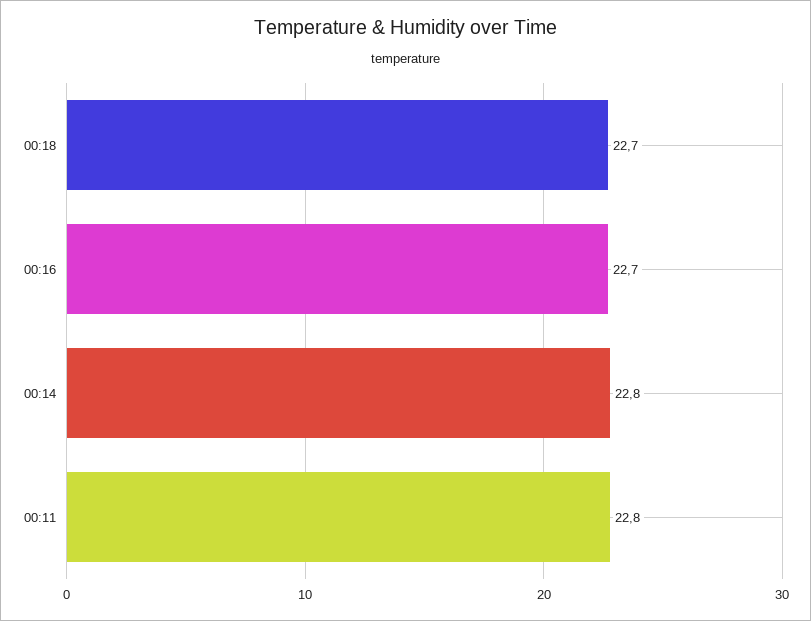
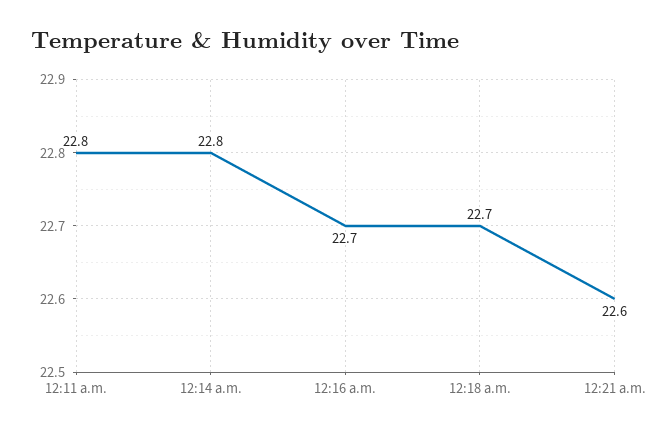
12:21 a.m.: none -> 22.6

